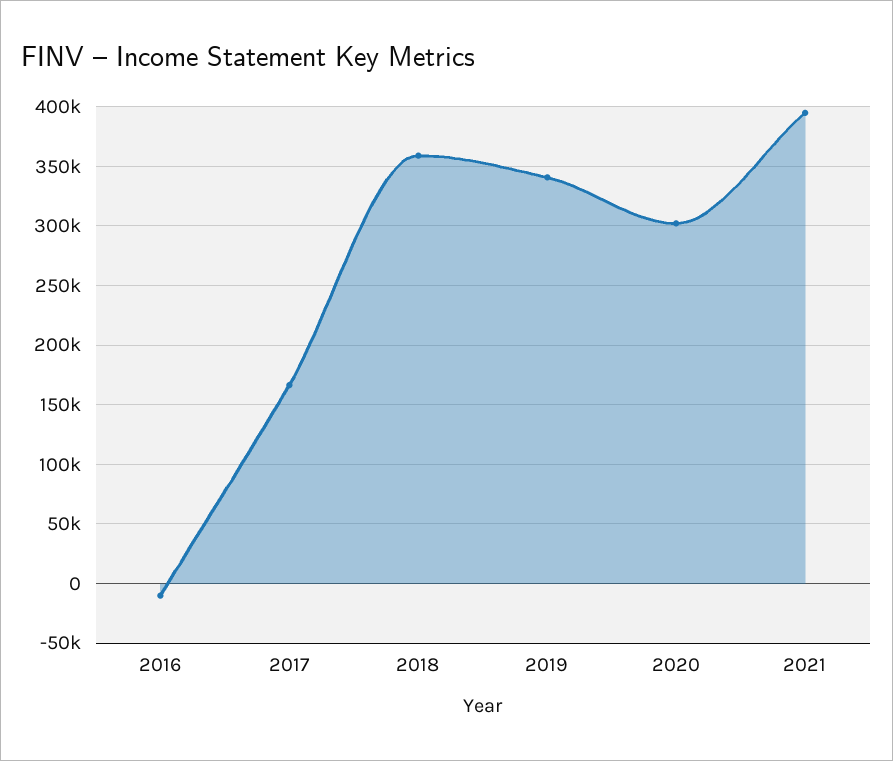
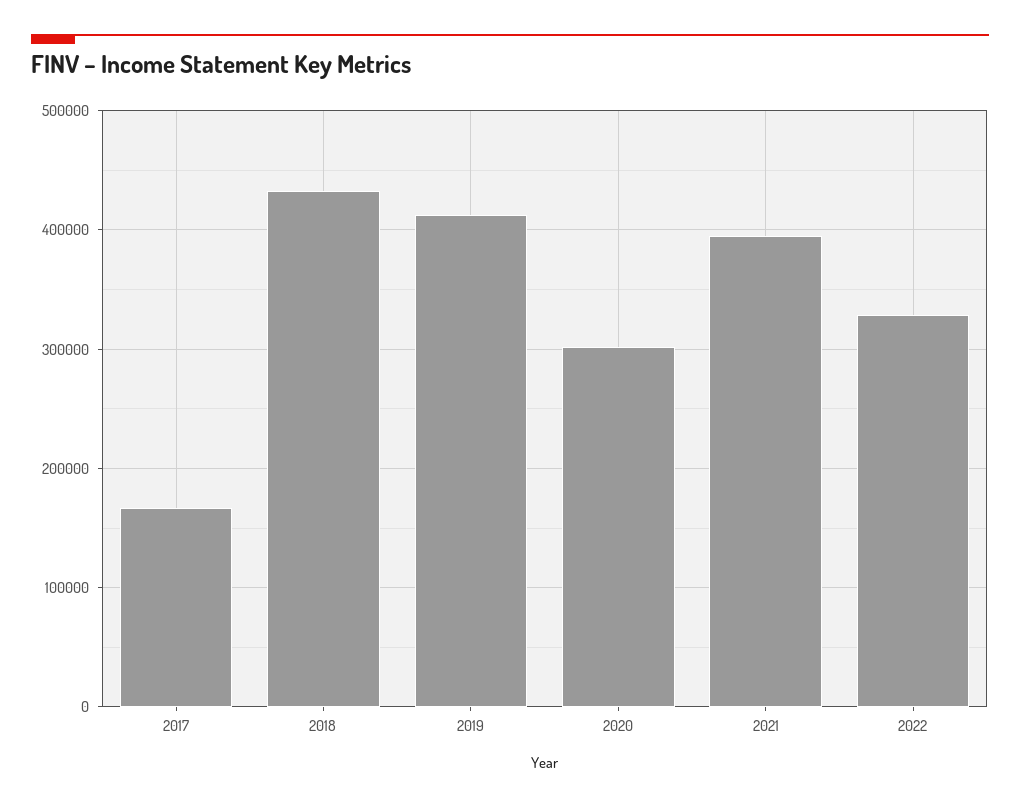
2016: -10000 -> none
2018: 360000 -> 430000
2019: 340000 -> 410000
2022: none -> 330000

